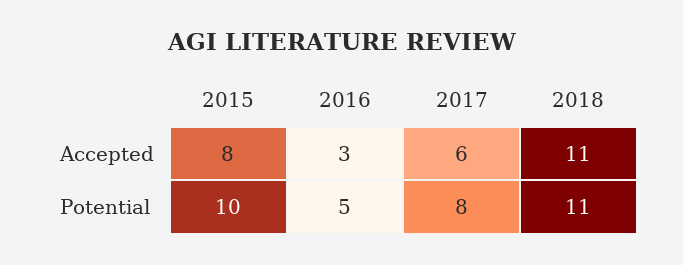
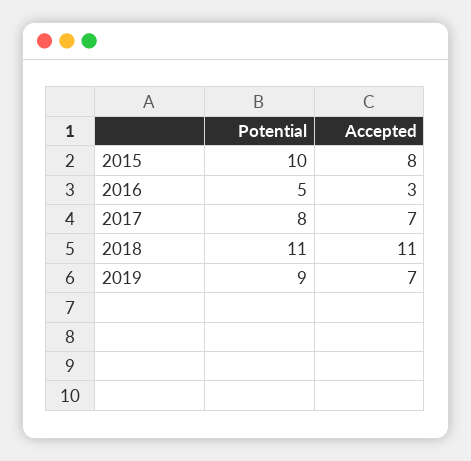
2017, Accepted: 6 -> 7
2019, Potential: none -> 9
2019, Accepted: none -> 7

